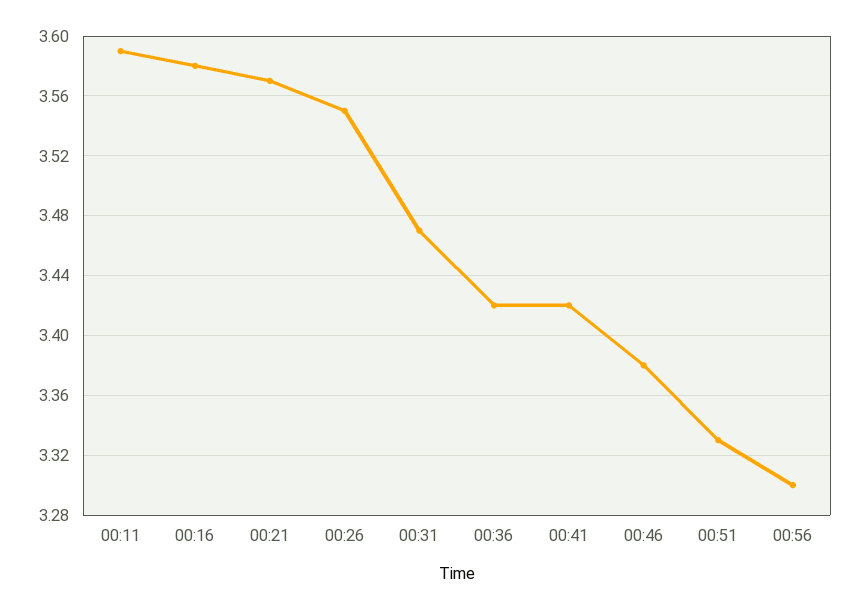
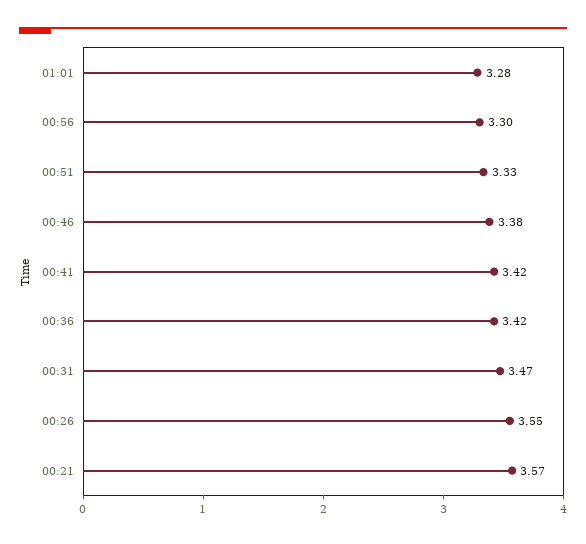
00:11: 3.59 -> none
00:16: 3.58 -> none
01:01: none -> 3.28

